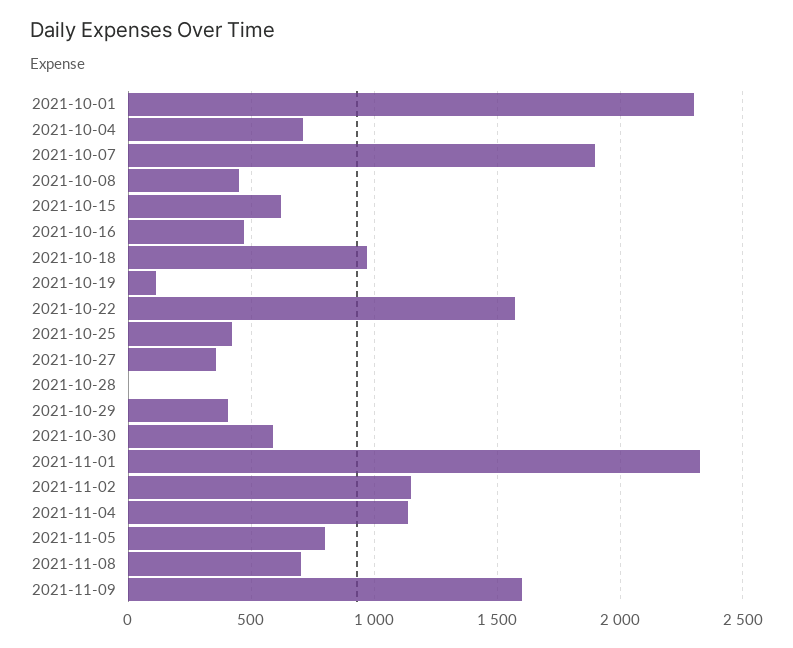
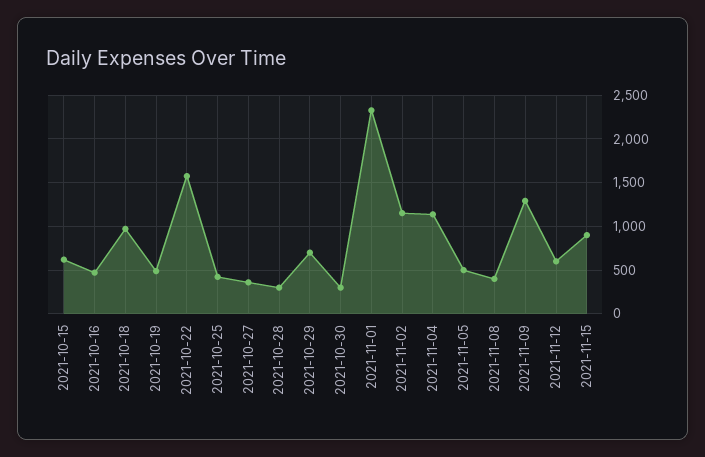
2021-10-01: 2300 -> none
2021-10-04: 700 -> none
2021-10-07: 1900 -> none
2021-10-08: 450 -> none
2021-10-19: 100 -> 500
2021-10-28: 0 -> 300
2021-10-29: 400 -> 700
2021-10-30: 600 -> 300
2021-11-05: 800 -> 500
2021-11-08: 700 -> 400
2021-11-09: 1600 -> 1300
2021-11-12: none -> 600
2021-11-15: none -> 900

